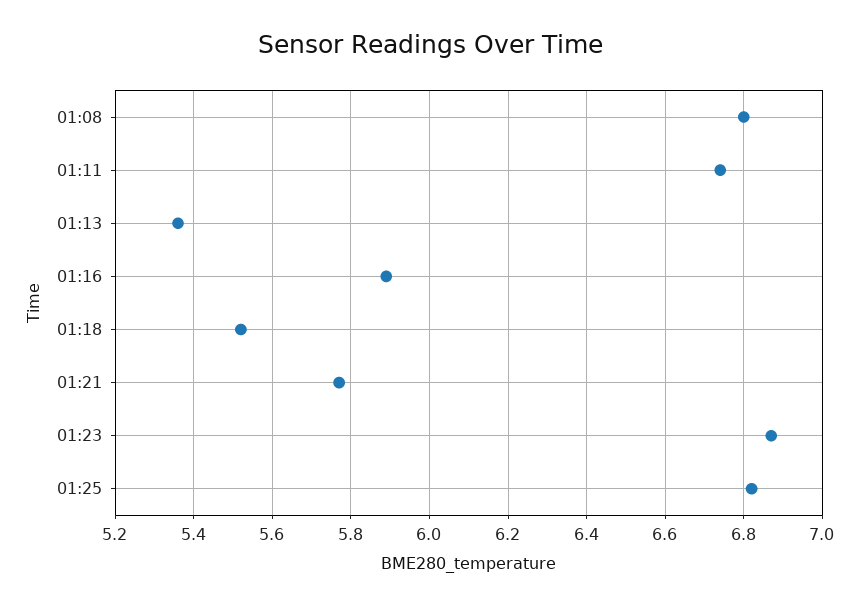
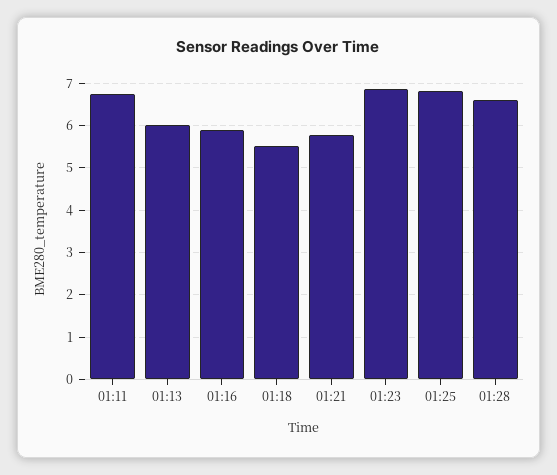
01:08: 6.8 -> none
01:13: 5.35 -> 6
01:28: none -> 6.6

